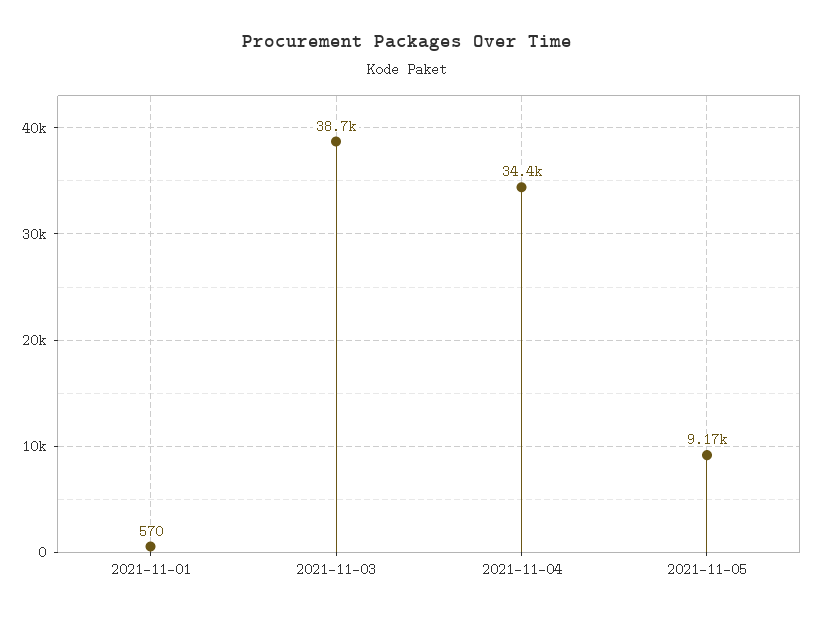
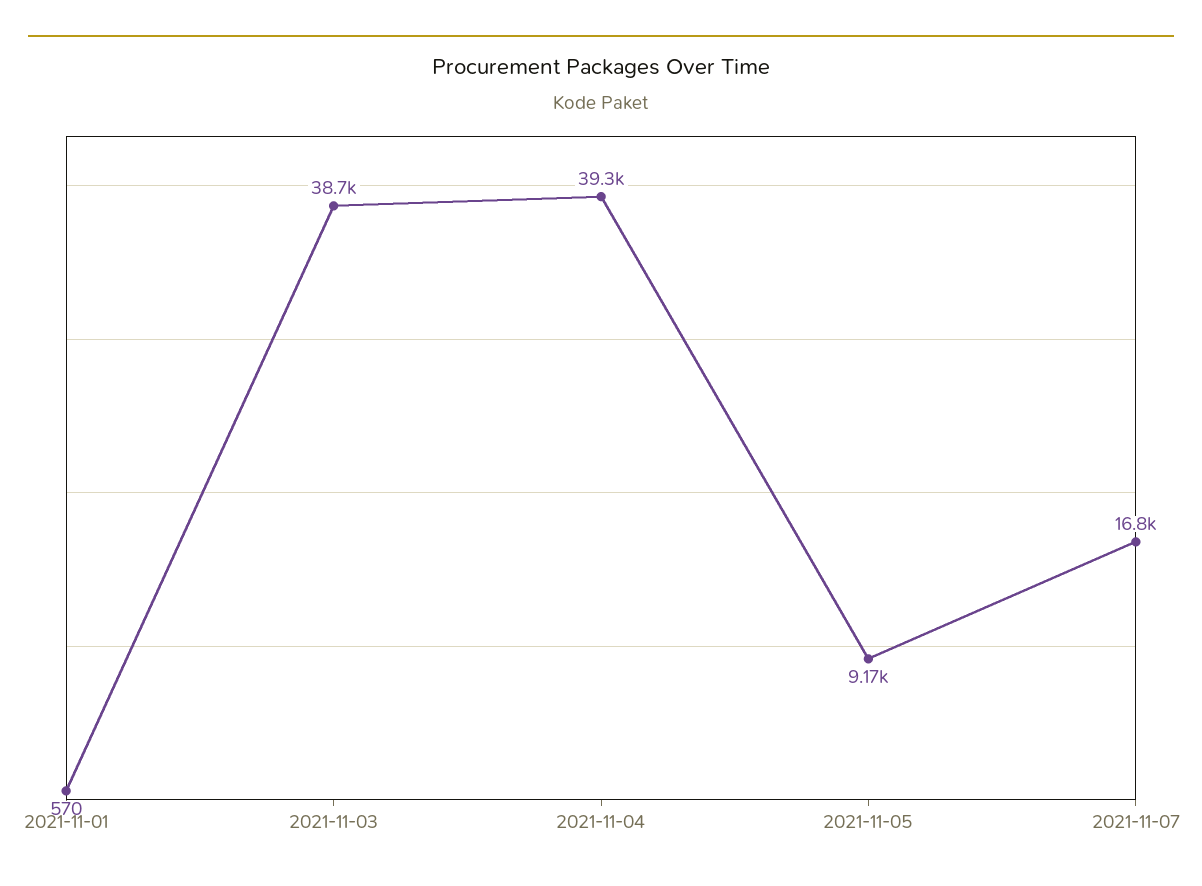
2021-11-04: 34400 -> 39300
2021-11-07: none -> 16800

